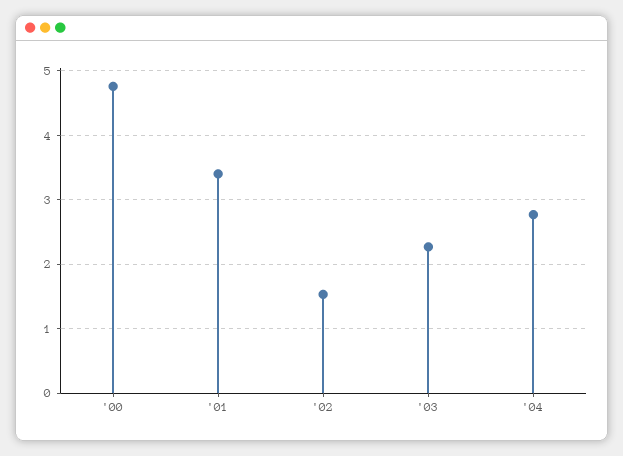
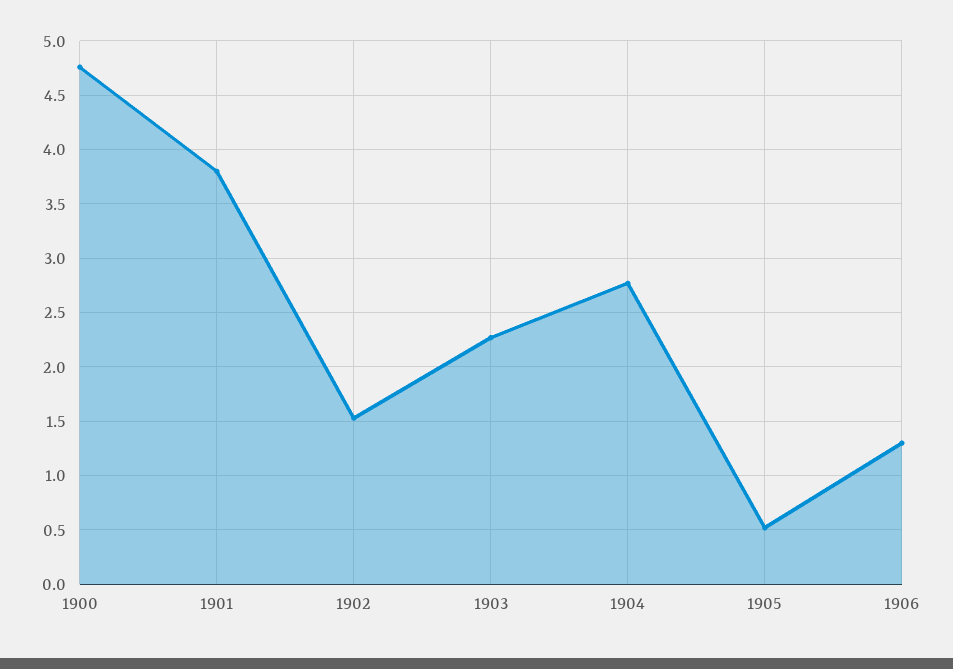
'01: 3.4 -> 3.8
1905: none -> 0.5
1906: none -> 1.3

